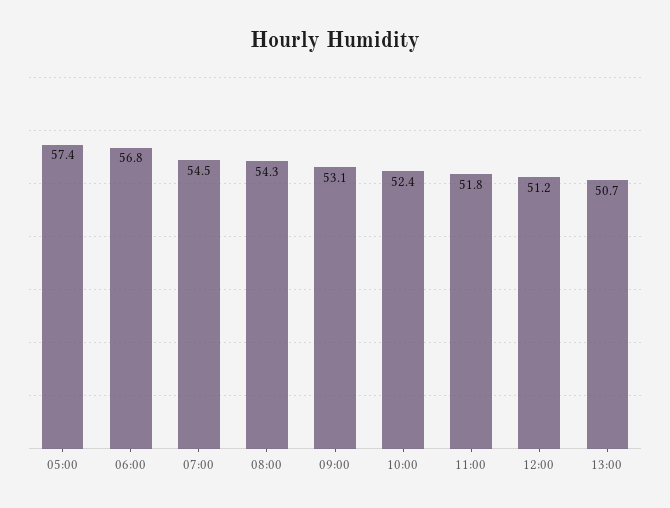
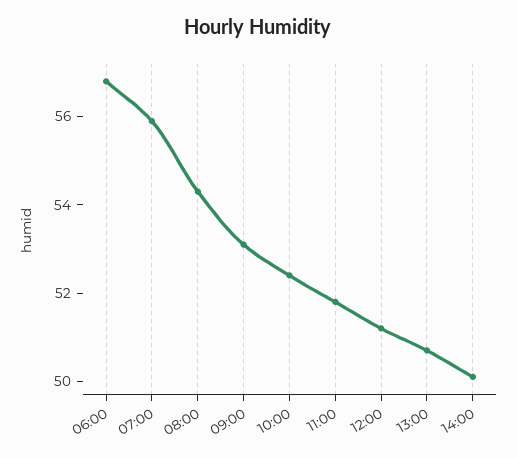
05:00: 57.4 -> none
07:00: 54.5 -> 56
14:00: none -> 50

